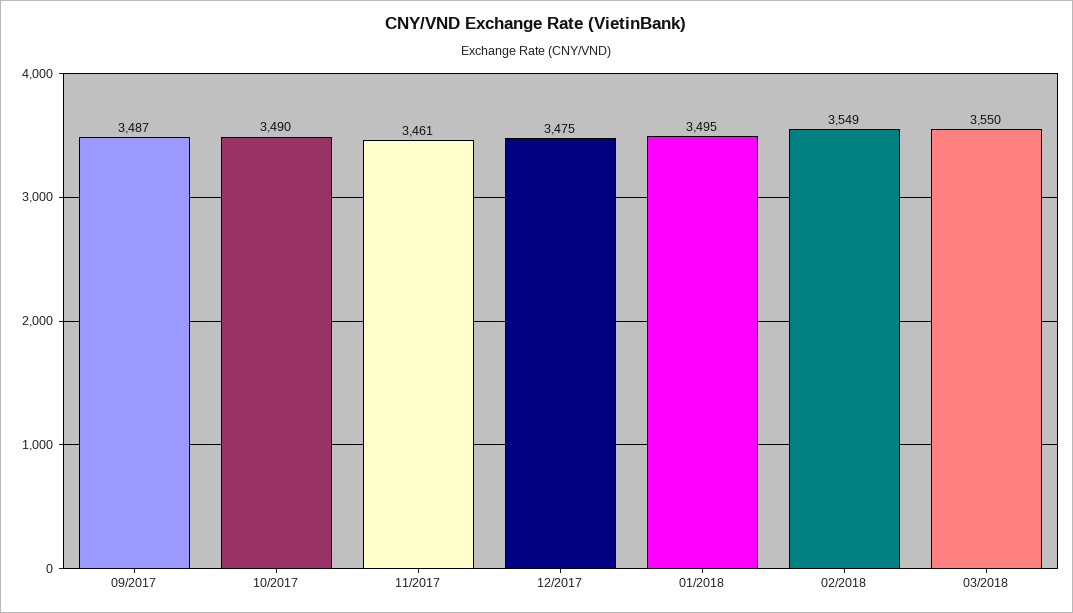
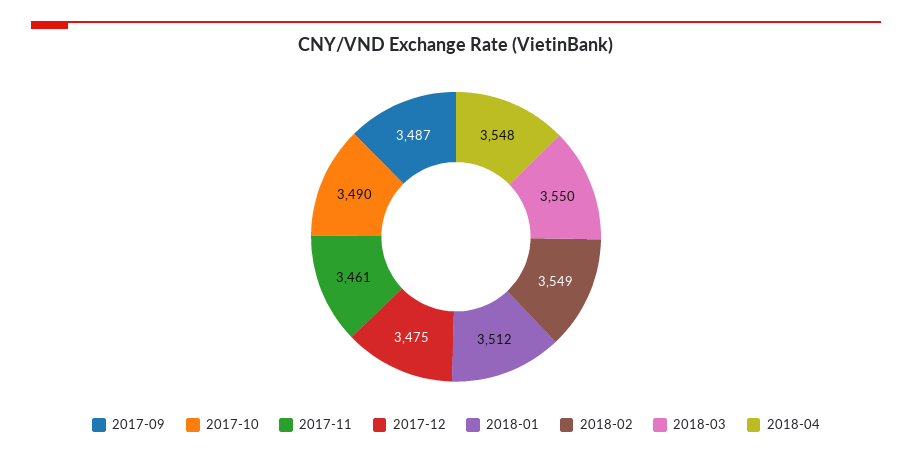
01/2018: 3495 -> 3512
2018-04: none -> 3548

